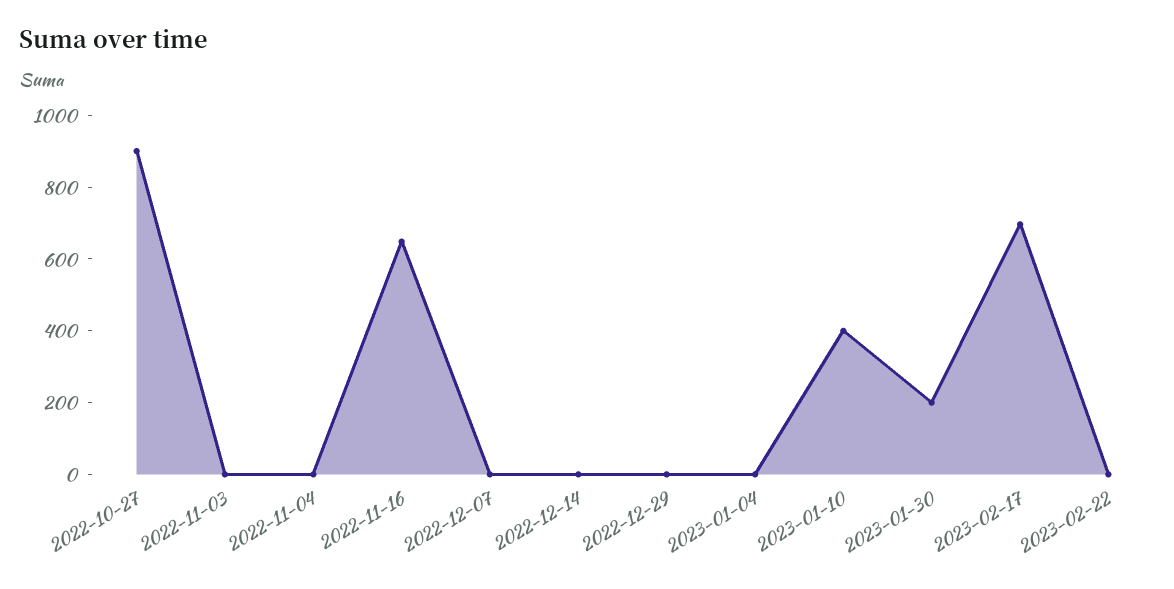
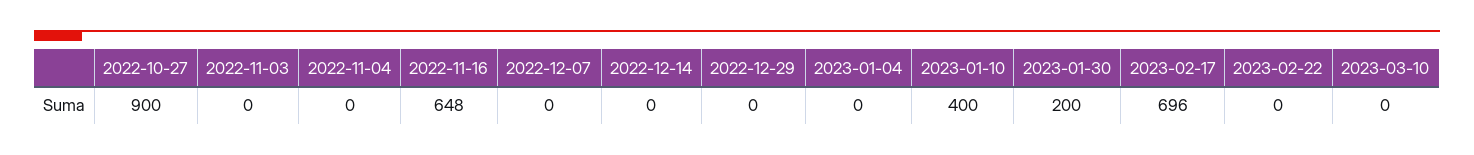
2023-03-10: none -> 0

